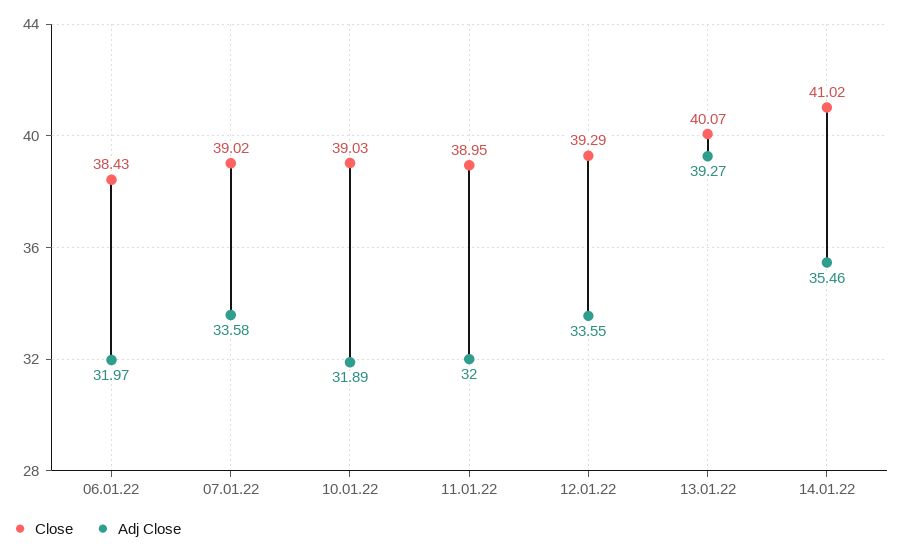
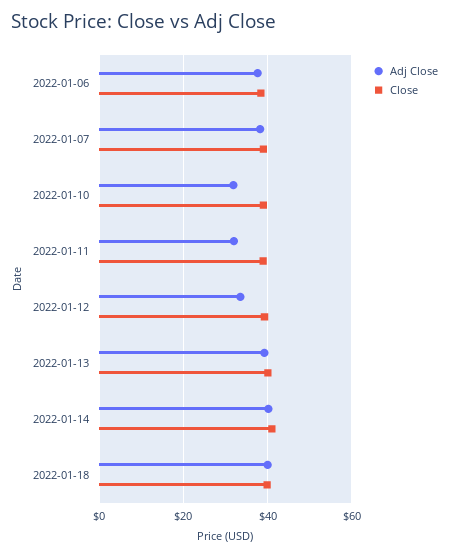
Adj Close, 06.01.22: 31.97 -> 38
Adj Close, 07.01.22: 33.58 -> 38
Adj Close, 14.01.22: 35.46 -> 40
Adj Close, 2022-01-18: none -> 40
Close, 2022-01-18: none -> 40

